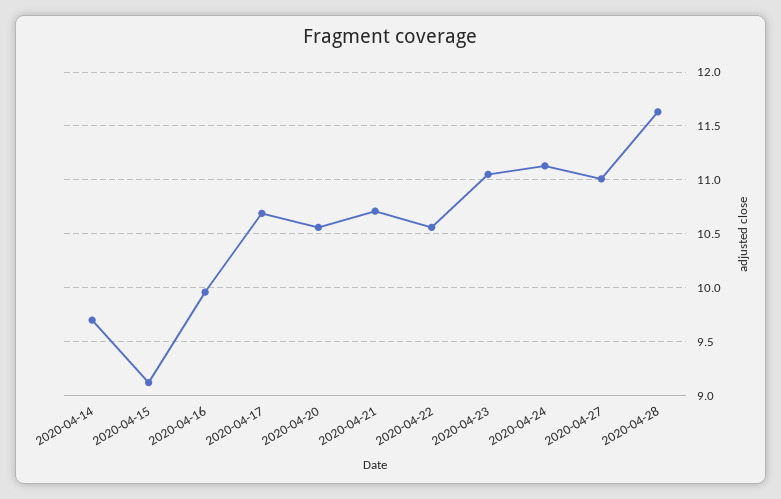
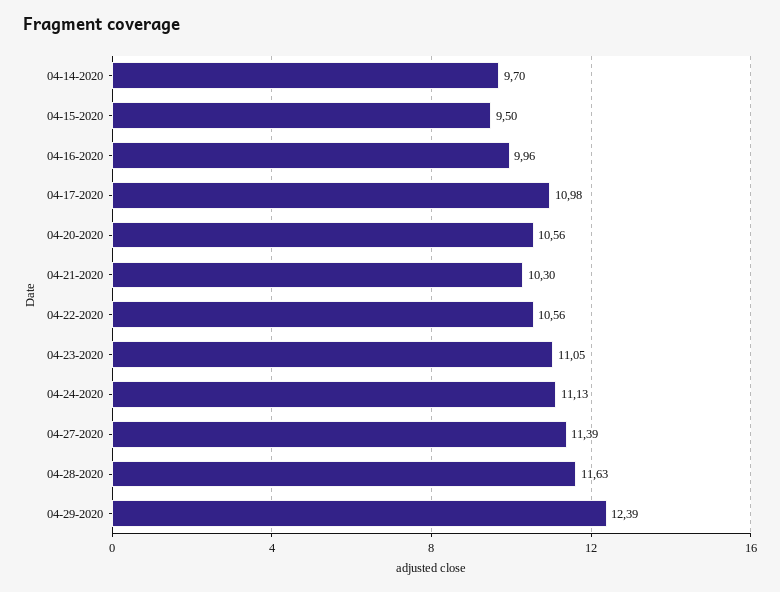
2020-04-15: 9.1 -> 9.5
2020-04-17: 10.7 -> 10.98
2020-04-21: 10.7 -> 10.3
2020-04-27: 11 -> 11.39
04-29-2020: none -> 12.39

